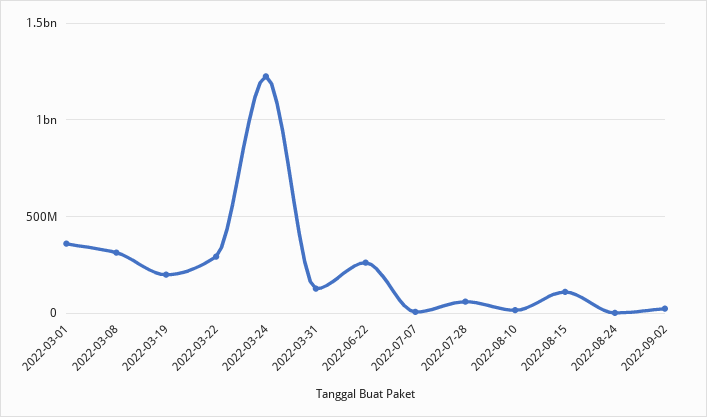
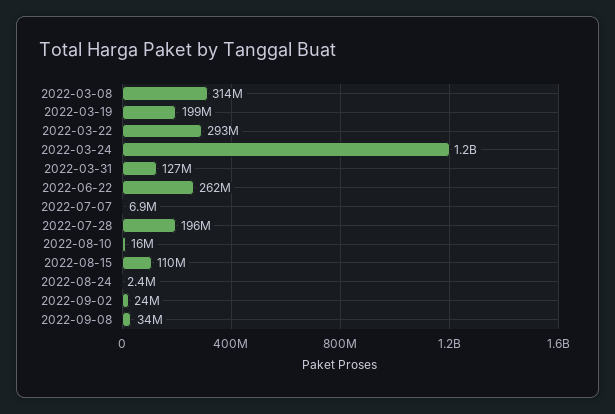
2022-03-01: 350000000 -> none
2022-07-28: 50000000 -> 196000000
2022-09-08: none -> 34000000

